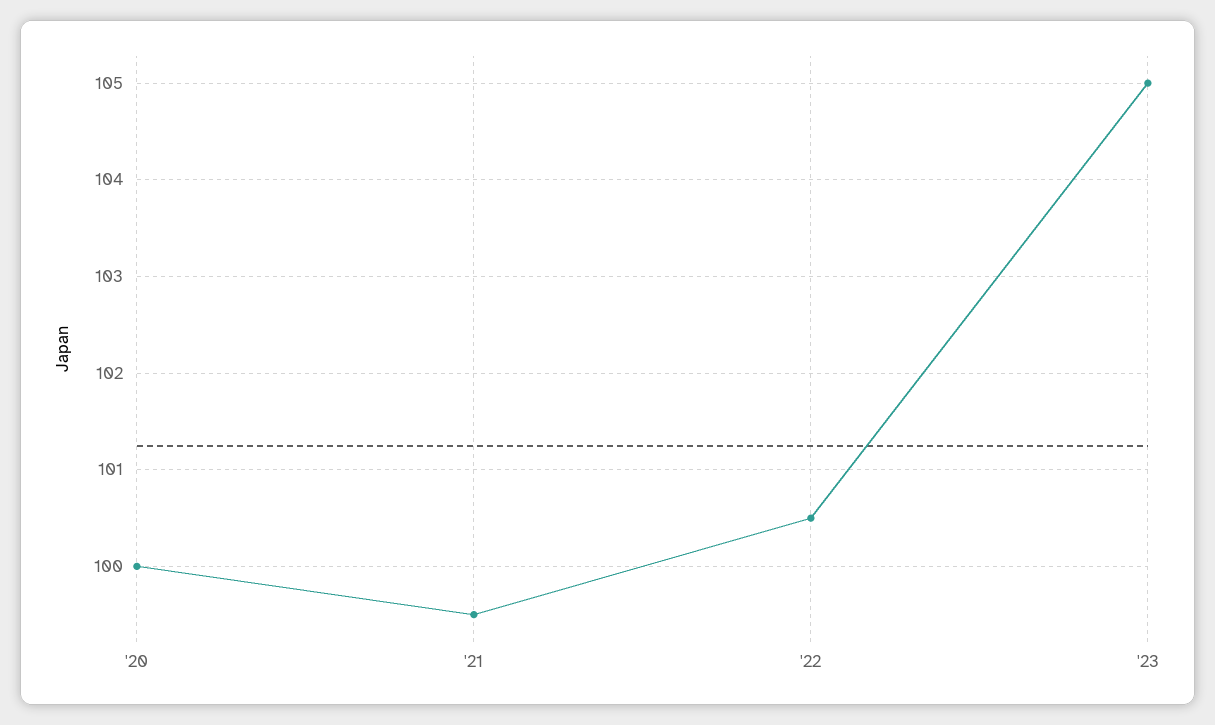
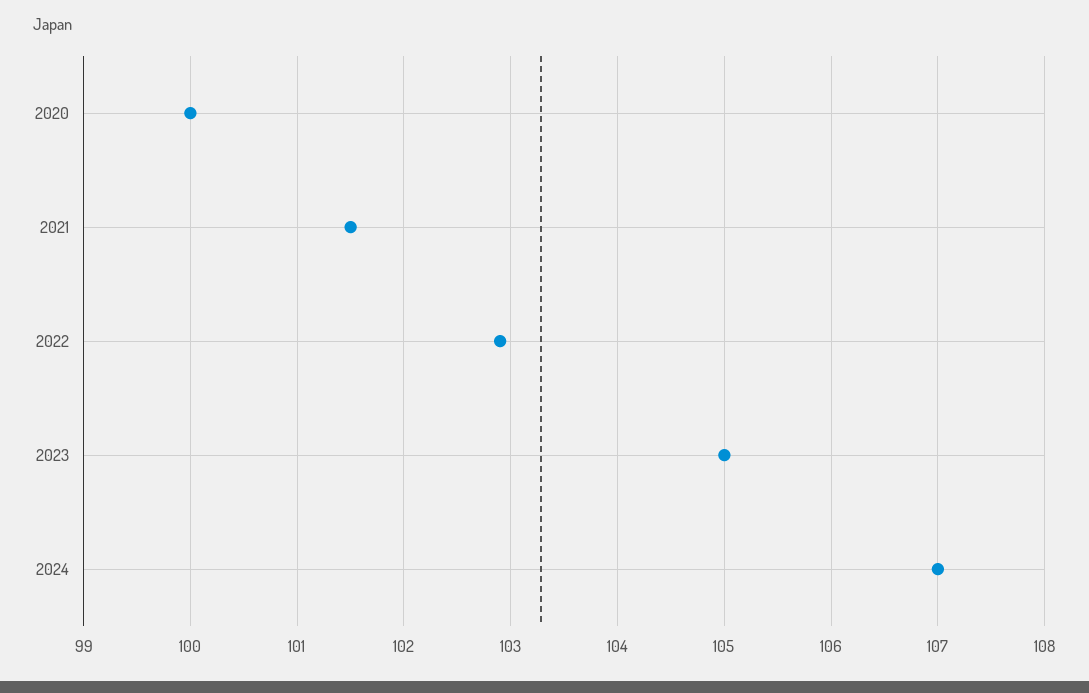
'21: 99.5 -> 101.5
'22: 100.5 -> 102.9
2024: none -> 107

